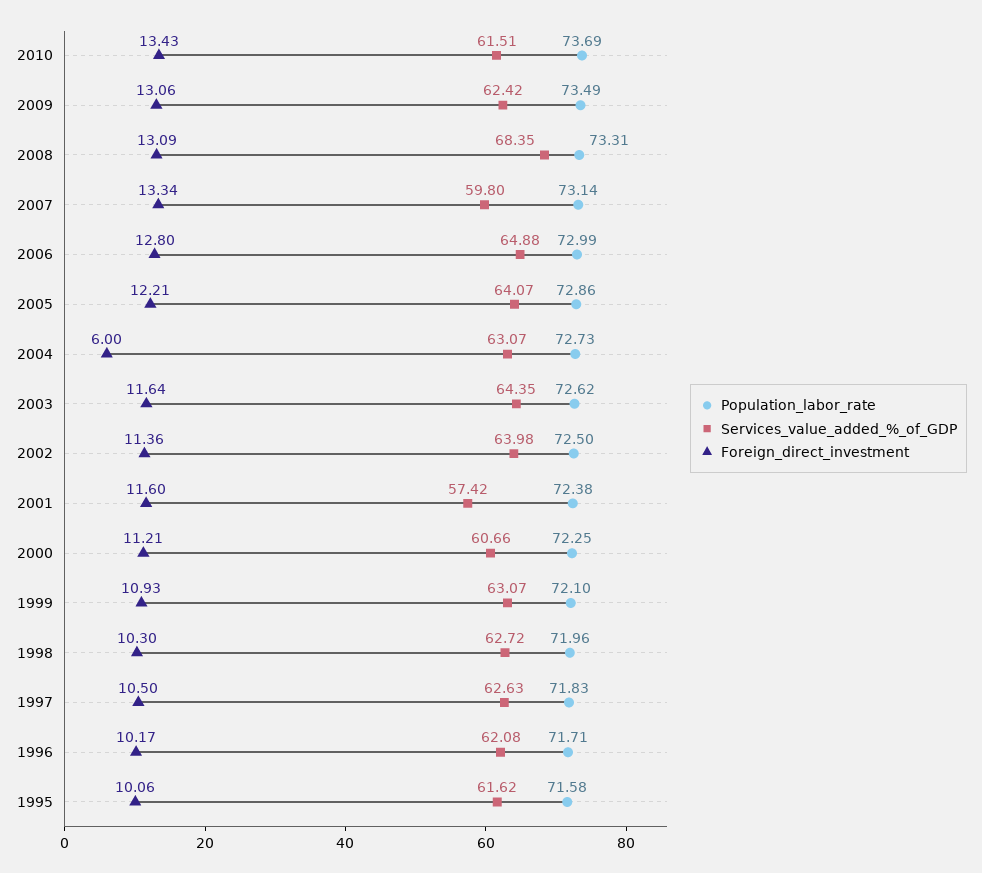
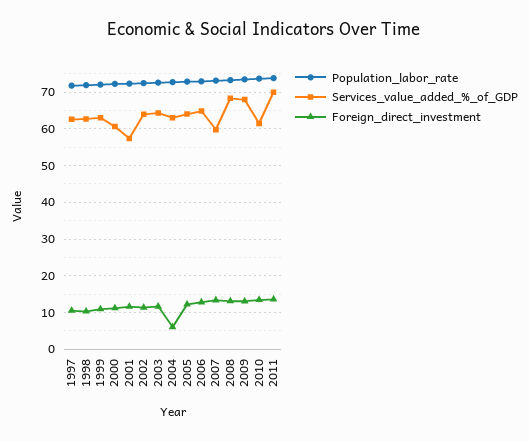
Services_value_added_%_of_GDP, 2009: 62.42 -> 68
Population_labor_rate, 1996: 71.71 -> none
Services_value_added_%_of_GDP, 1996: 62.08 -> none
Foreign_direct_investment, 1996: 10.17 -> none
Population_labor_rate, 1995: 71.58 -> none
Services_value_added_%_of_GDP, 1995: 61.62 -> none
Foreign_direct_investment, 1995: 10.06 -> none
Population_labor_rate, 2011: none -> 74
Services_value_added_%_of_GDP, 2011: none -> 70
Foreign_direct_investment, 2011: none -> 14

